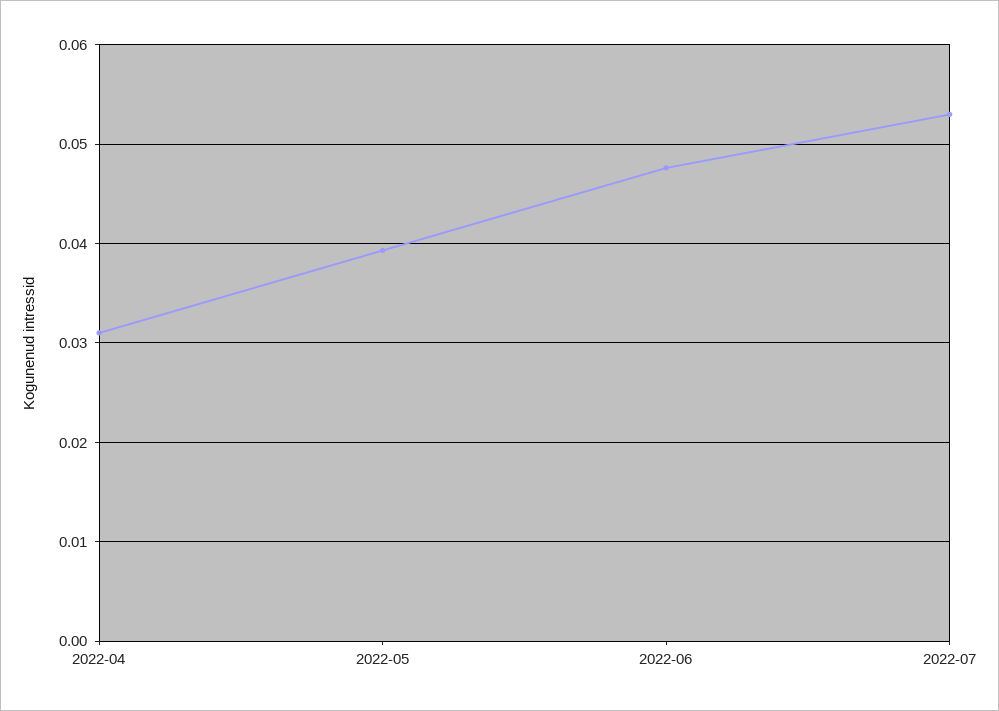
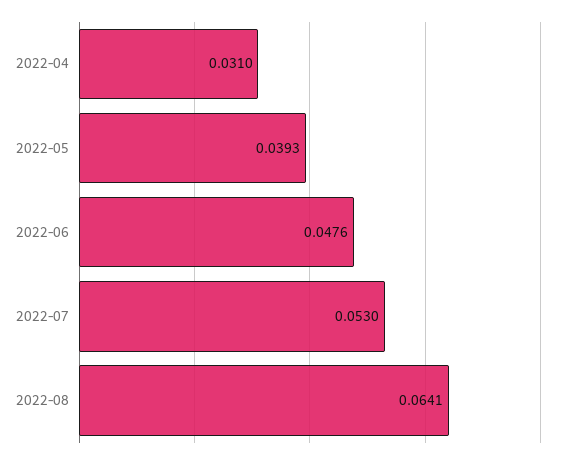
2022-08: none -> 0.0641

